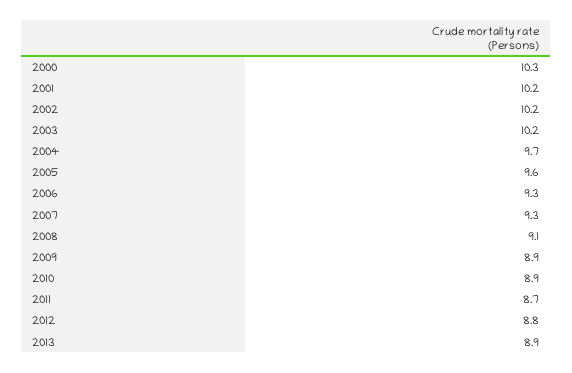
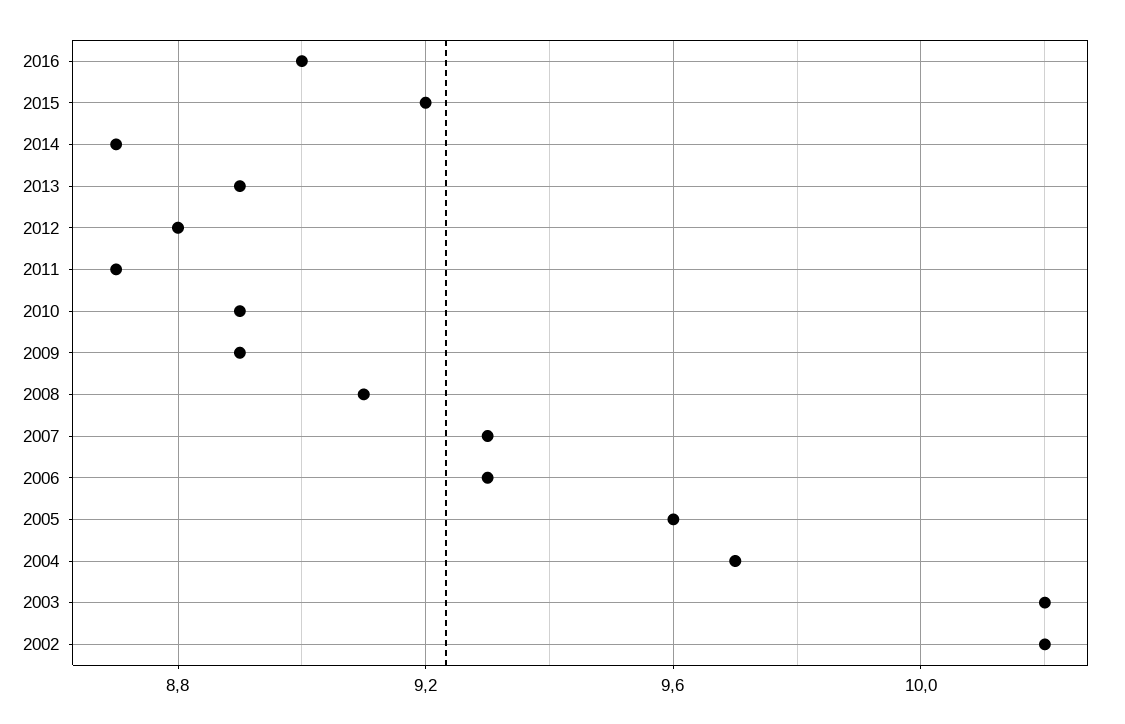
2000: 10.3 -> none
2001: 10.2 -> none
2016: none -> 9
2015: none -> 9.2
2014: none -> 8.7

